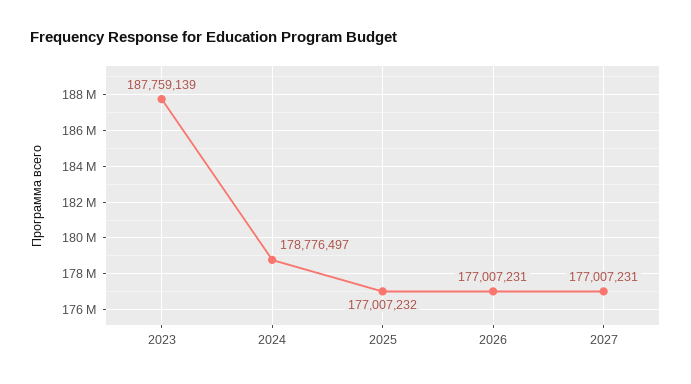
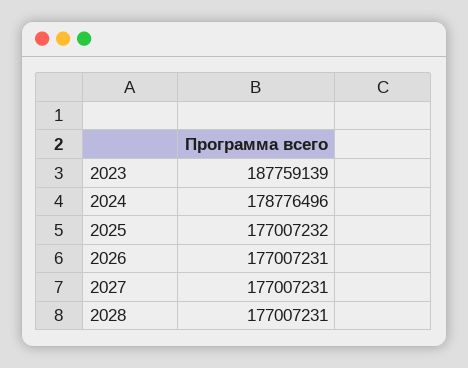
2024: 178776497 -> 178776496
2028: none -> 177007231

